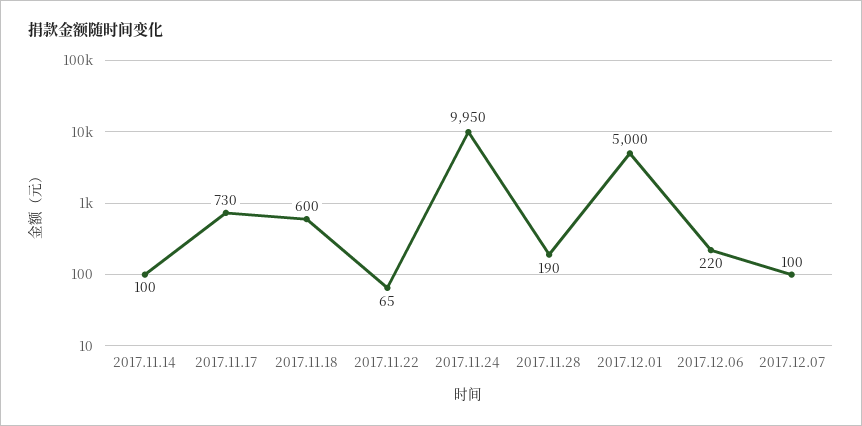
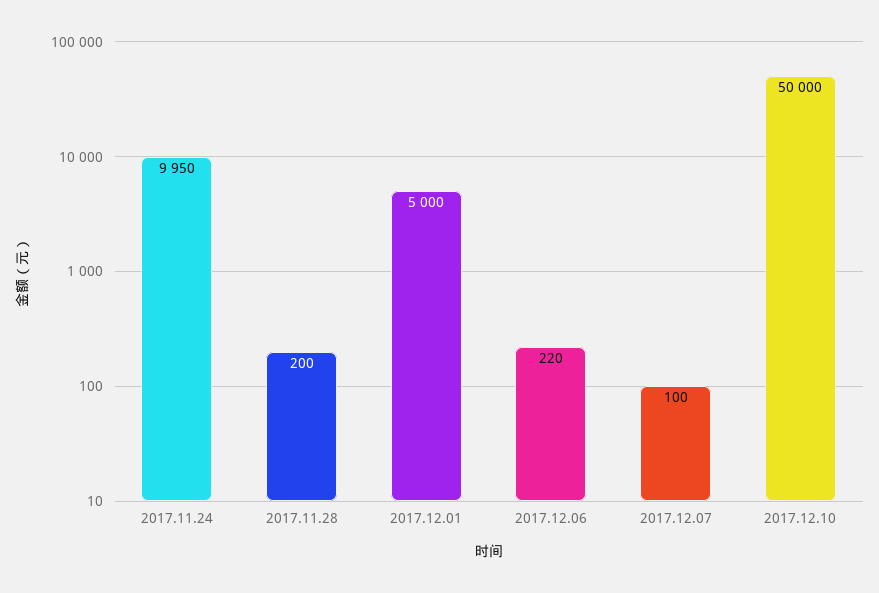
2017.11.14: 100 -> none
2017.11.17: 730 -> none
2017.11.18: 600 -> none
2017.11.22: 65 -> none
2017.11.28: 190 -> 200
2017.12.10: none -> 50000

